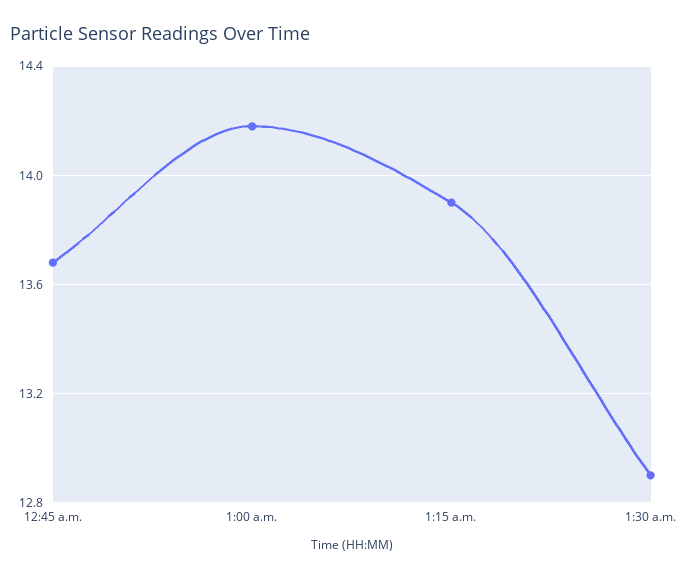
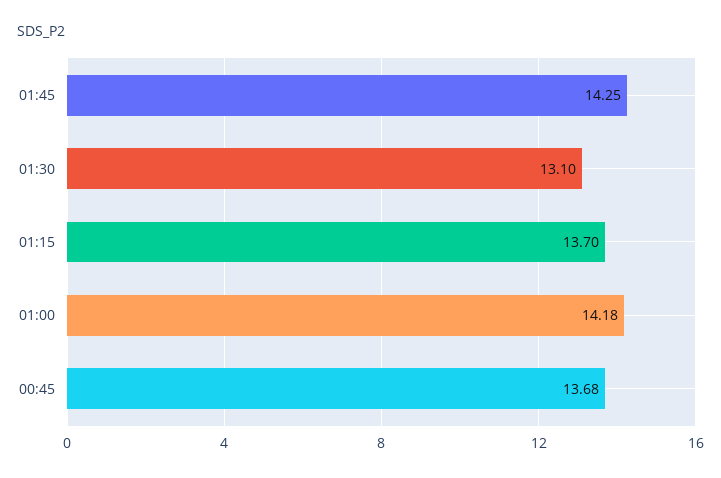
1:15 a.m.: 13.9 -> 13.7
1:30 a.m.: 12.9 -> 13.1
01:45: none -> 14.25

